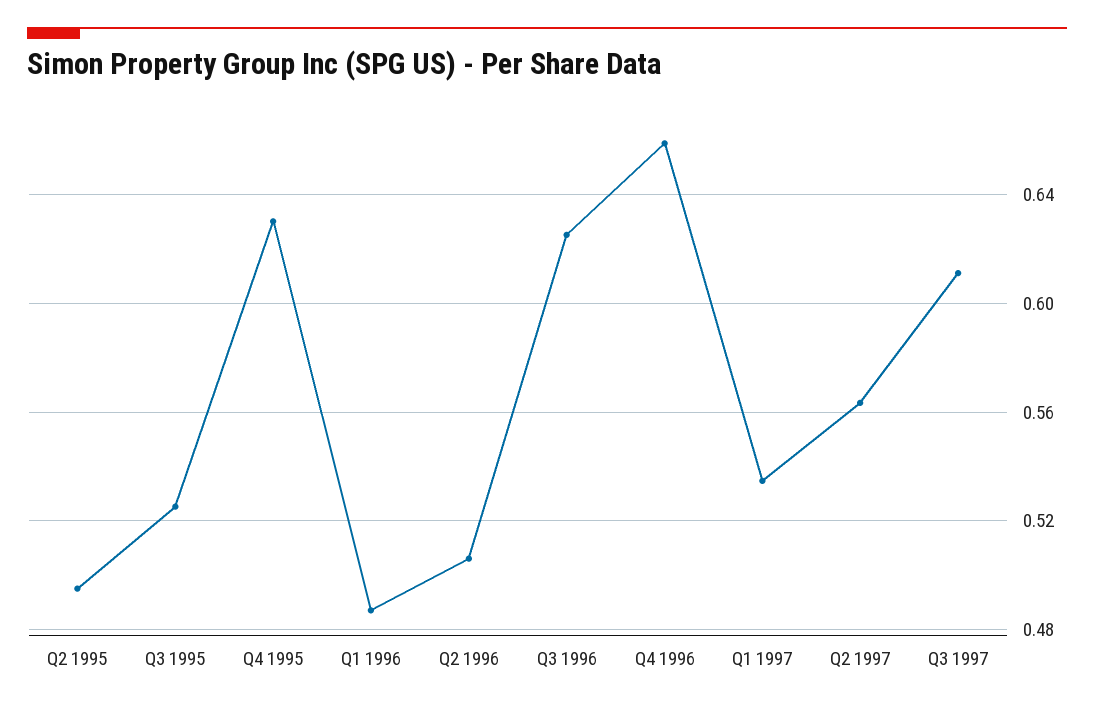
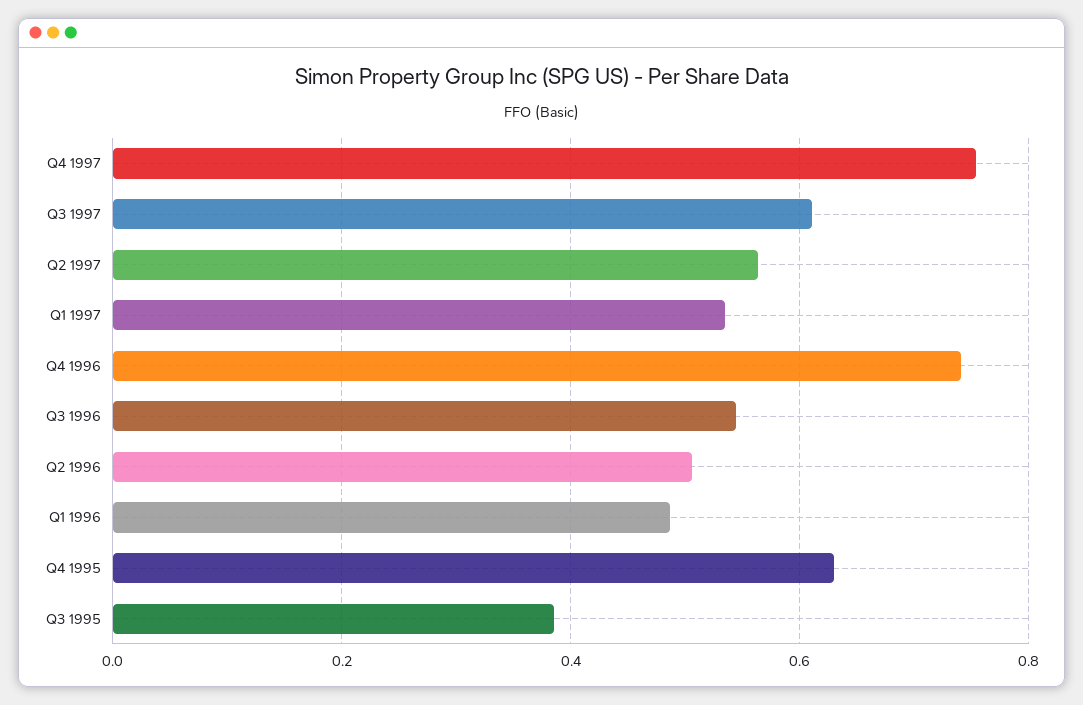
Q2 1995: 0.495 -> none
Q3 1995: 0.525 -> 0.38
Q3 1996: 0.625 -> 0.54
Q4 1996: 0.66 -> 0.74
Q4 1997: none -> 0.76

